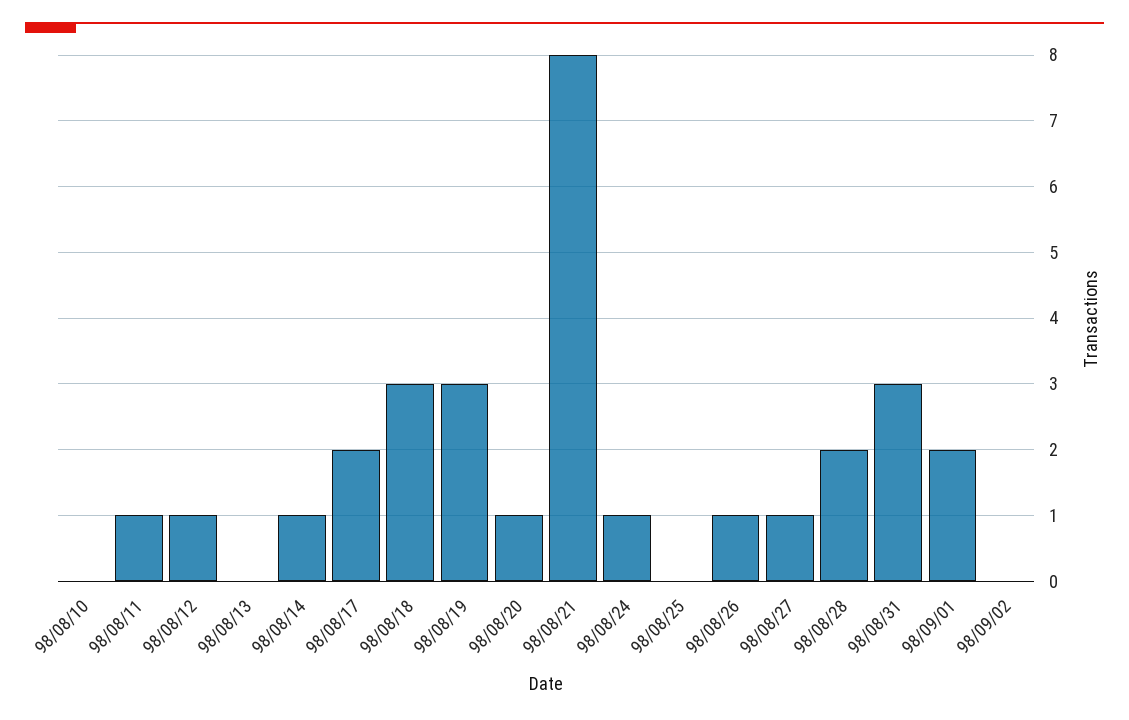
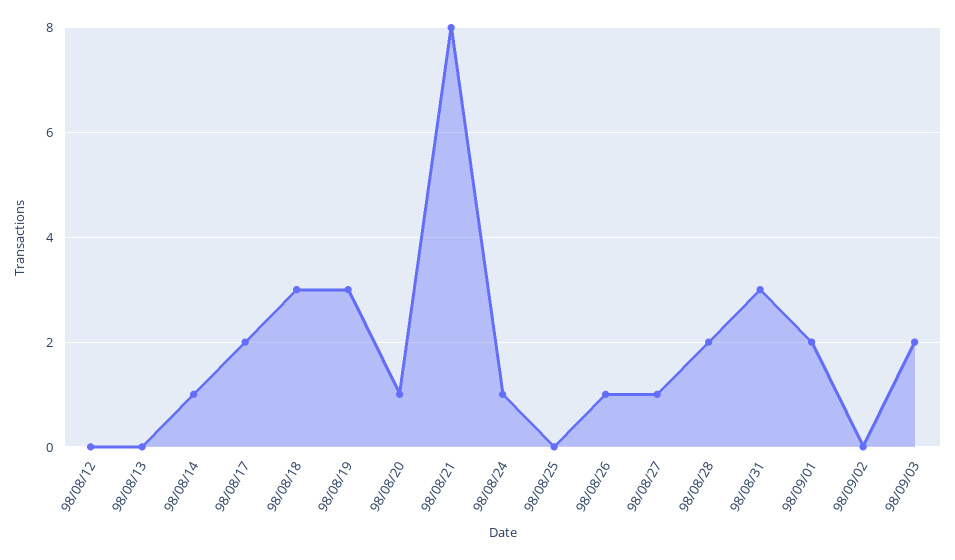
98/08/10: 0 -> none
98/08/11: 1 -> none
98/08/12: 1 -> 0
98/09/03: none -> 2

